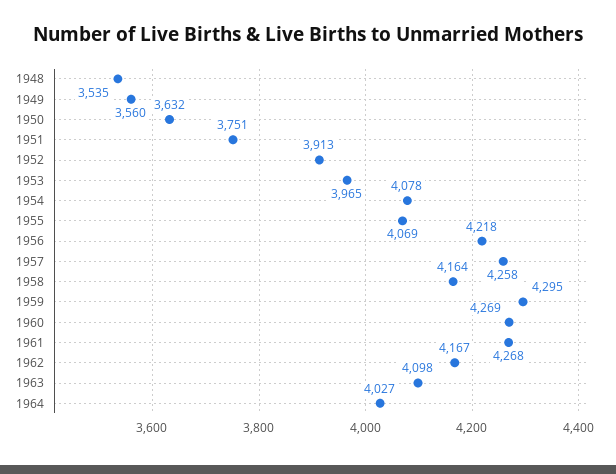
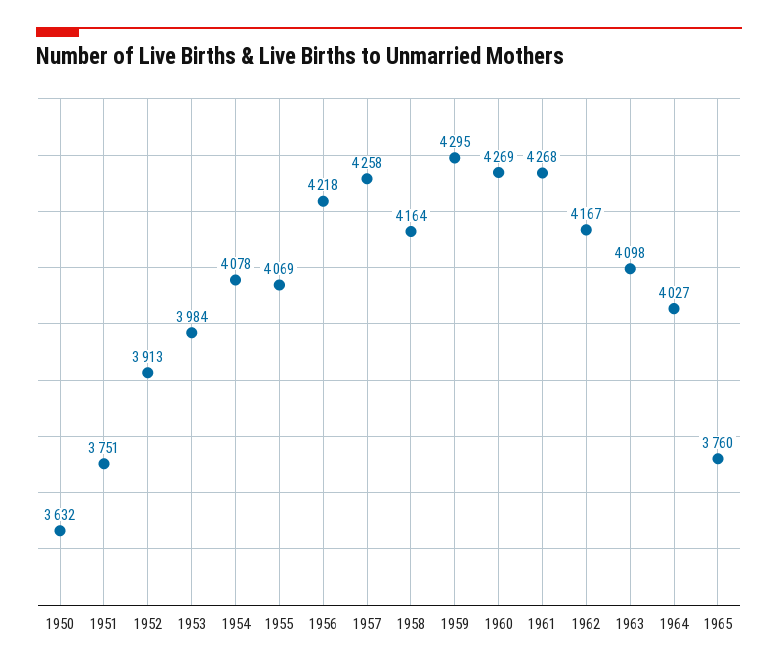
1948: 3535 -> none
1949: 3560 -> none
1953: 3965 -> 3984
1965: none -> 3760

